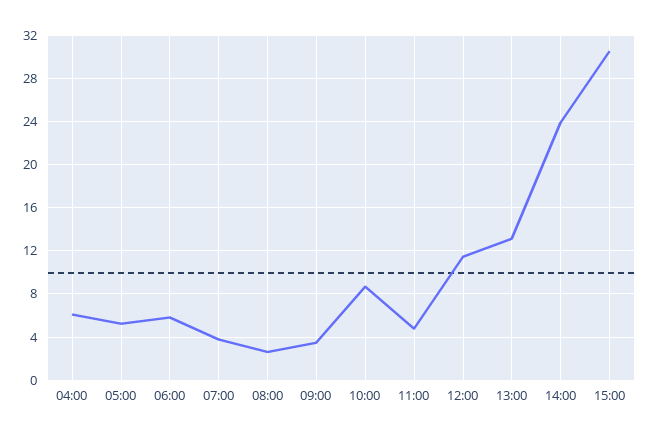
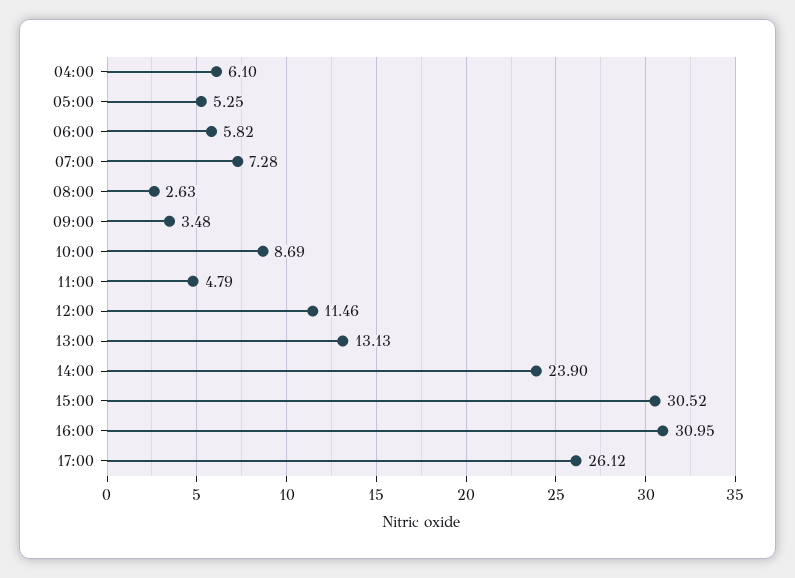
07:00: 4 -> 7.28
16:00: none -> 30.95
17:00: none -> 26.12

